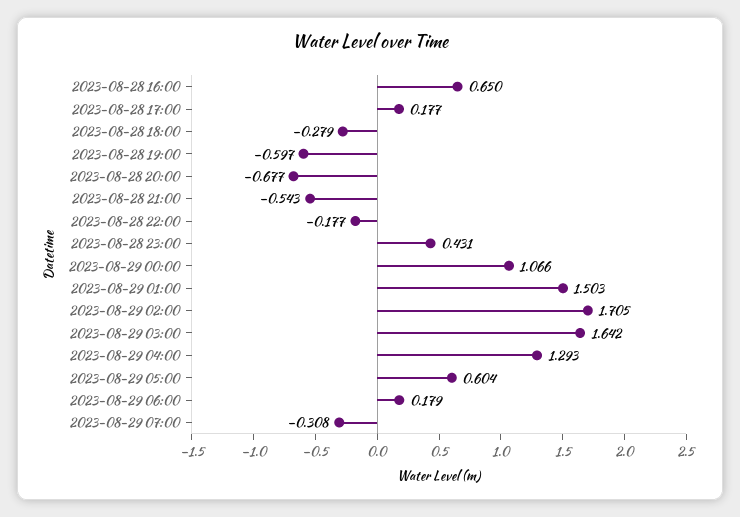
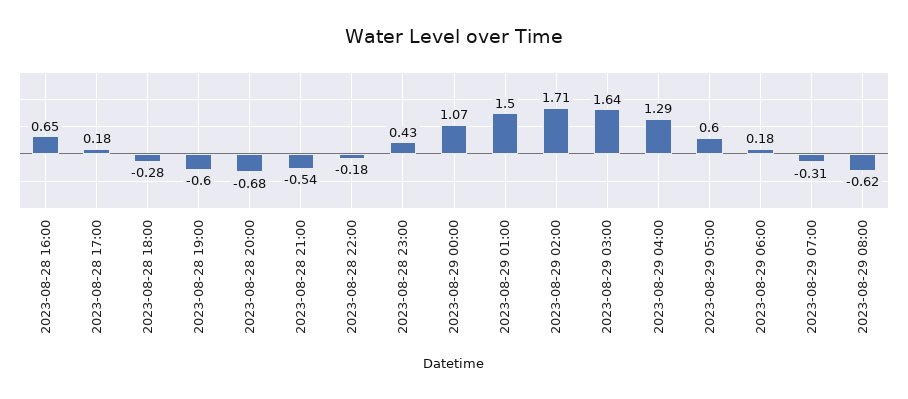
2023-08-29 08:00: none -> -0.62

